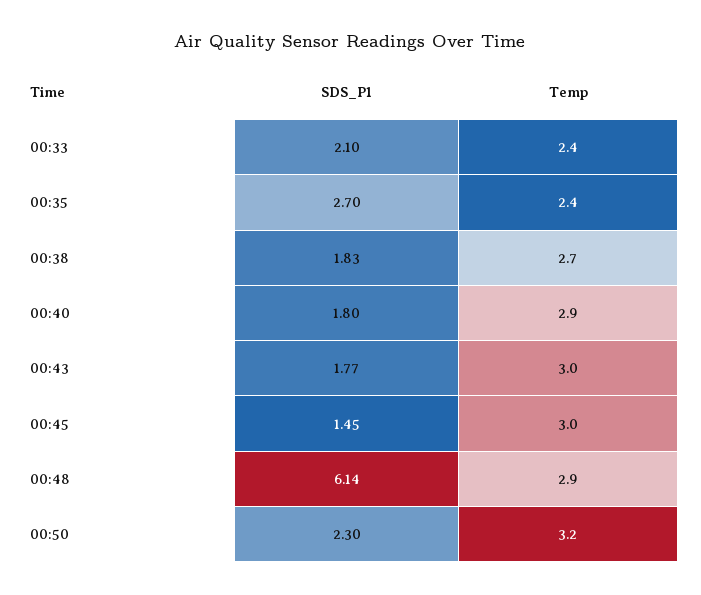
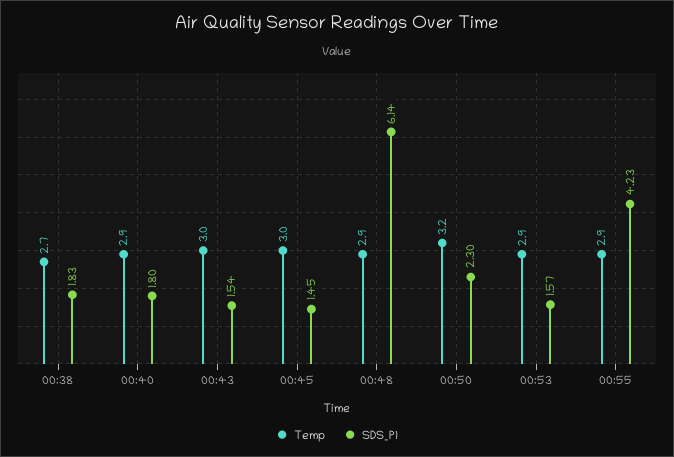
SDS_P1, 00:33: 2.1 -> none
Temp, 00:33: 2.4 -> none
SDS_P1, 00:35: 2.7 -> none
Temp, 00:35: 2.4 -> none
SDS_P1, 00:43: 1.77 -> 1.54
Temp, 00:53: none -> 2.9
SDS_P1, 00:53: none -> 1.57
Temp, 00:55: none -> 2.9
SDS_P1, 00:55: none -> 4.23

